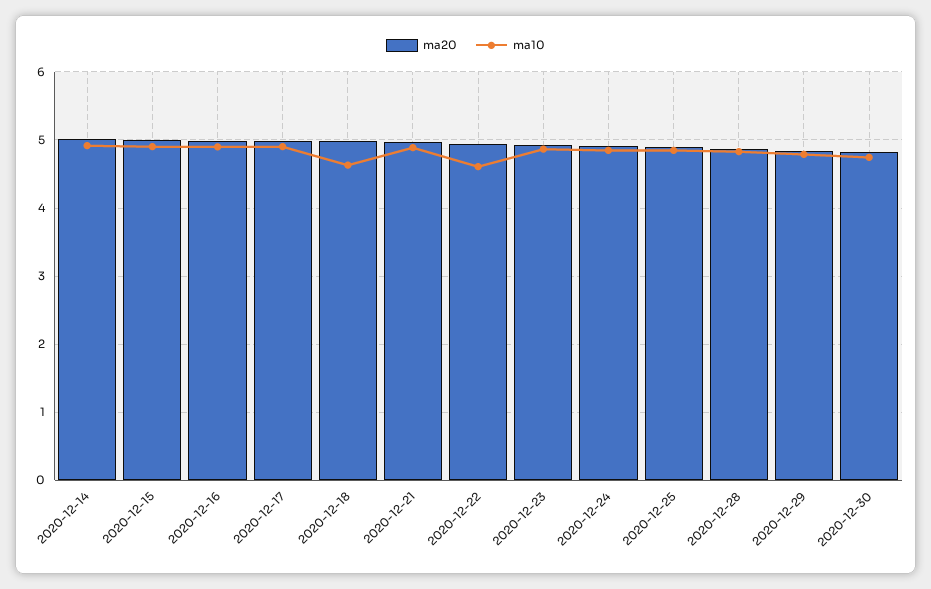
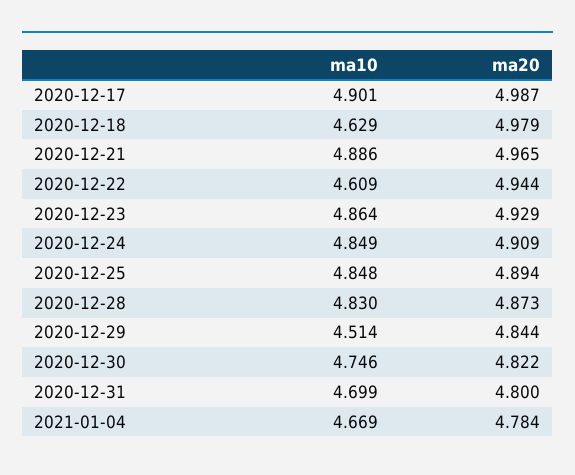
ma20, 2020-12-14: 5 -> none
ma10, 2020-12-14: 4.9 -> none
ma20, 2020-12-15: 5 -> none
ma10, 2020-12-15: 4.9 -> none
ma20, 2020-12-16: 5 -> none
ma10, 2020-12-16: 4.9 -> none
ma10, 2020-12-29: 4.8 -> 4.514
ma10, 2020-12-31: none -> 4.699
ma20, 2020-12-31: none -> 4.8
ma10, 2021-01-04: none -> 4.669
ma20, 2021-01-04: none -> 4.784

